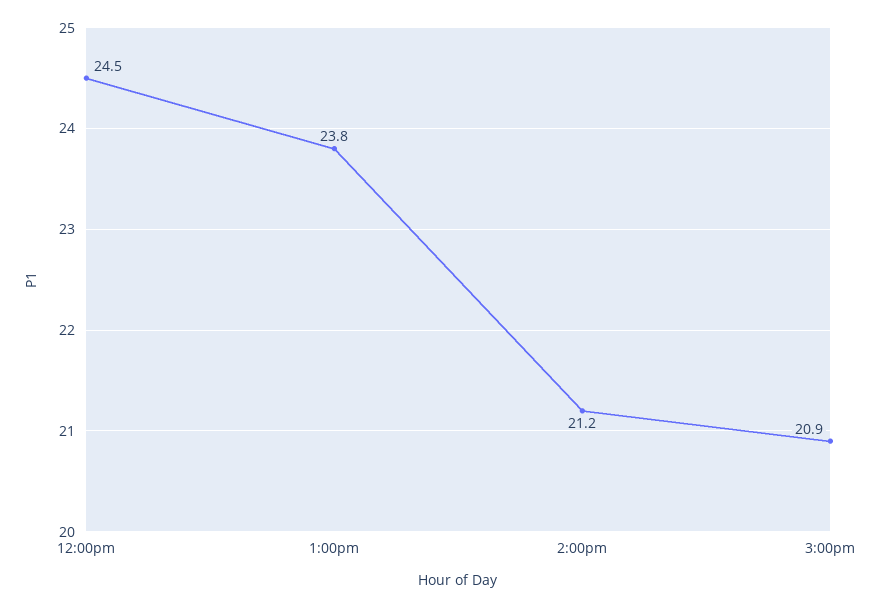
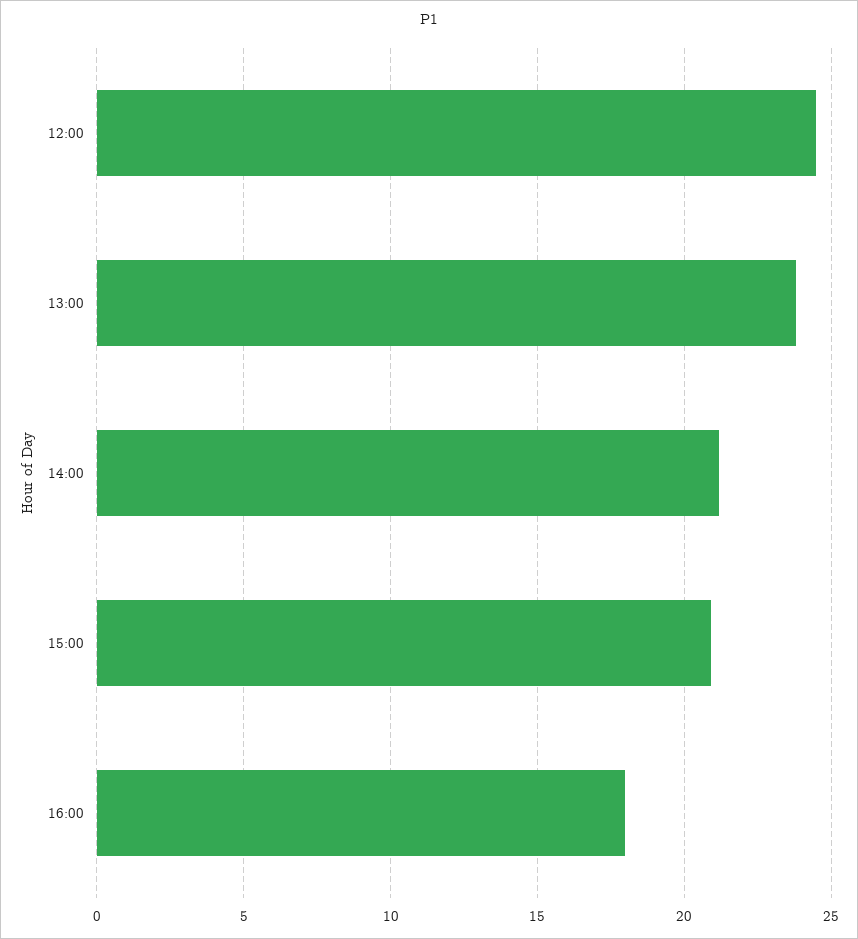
16:00: none -> 18

